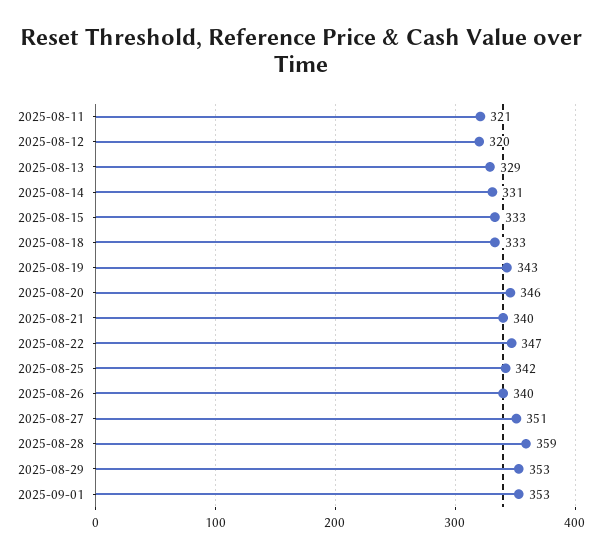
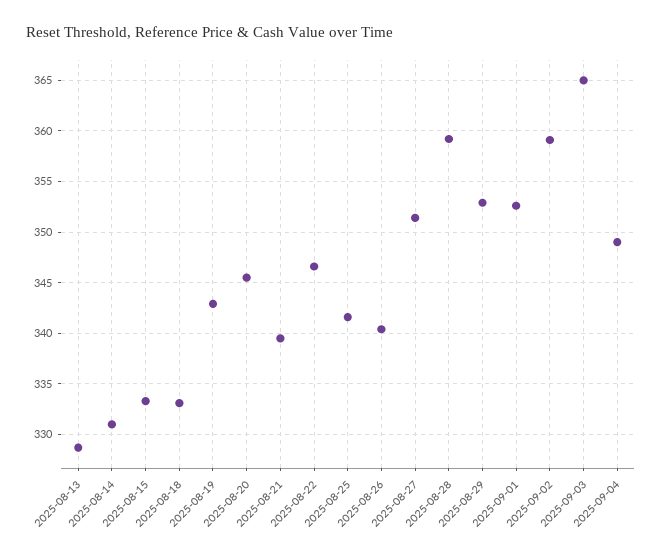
2025-08-11: 321 -> none
2025-08-12: 320 -> none
2025-09-02: none -> 359
2025-09-03: none -> 365
2025-09-04: none -> 349

